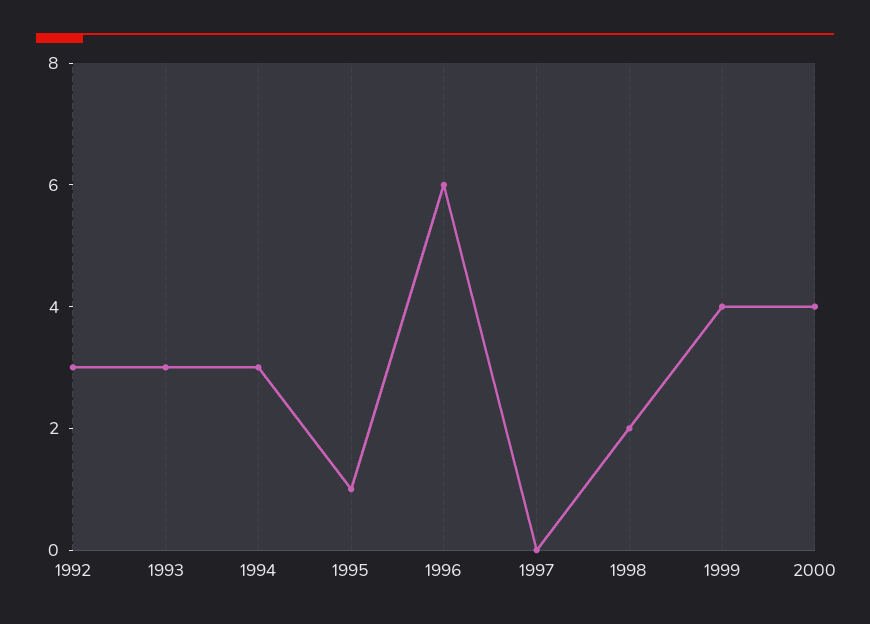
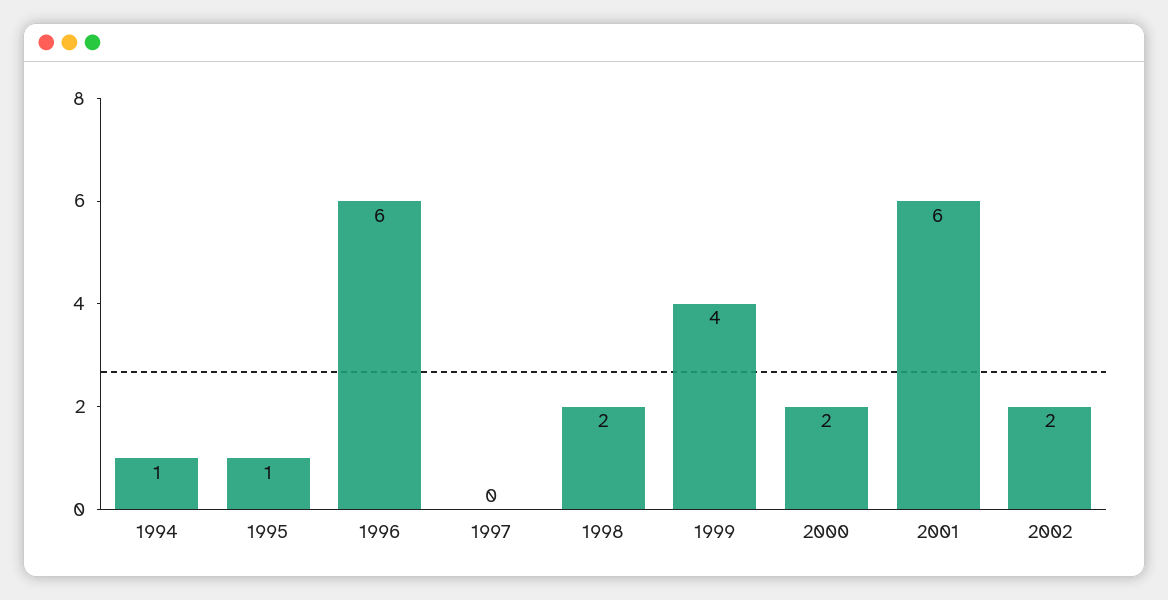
1992: 3 -> none
1993: 3 -> none
1994: 3 -> 1
2000: 4 -> 2
2001: none -> 6
2002: none -> 2

